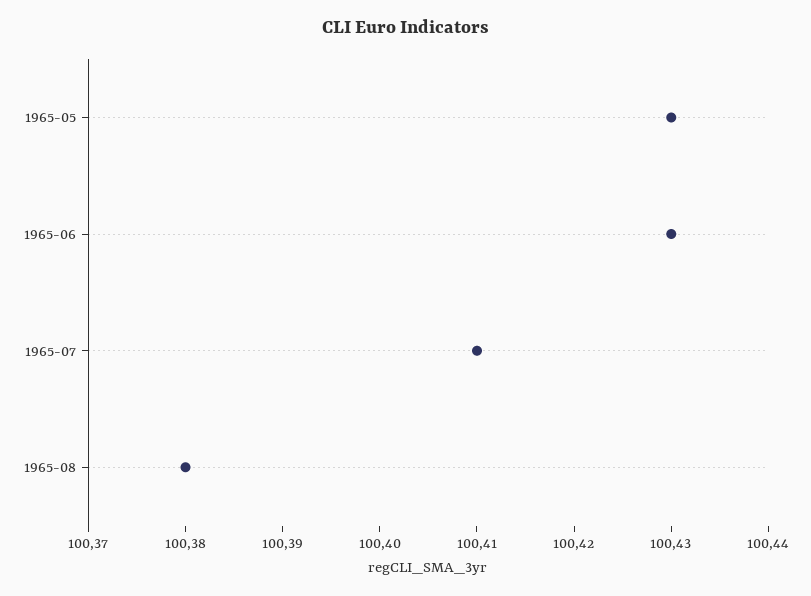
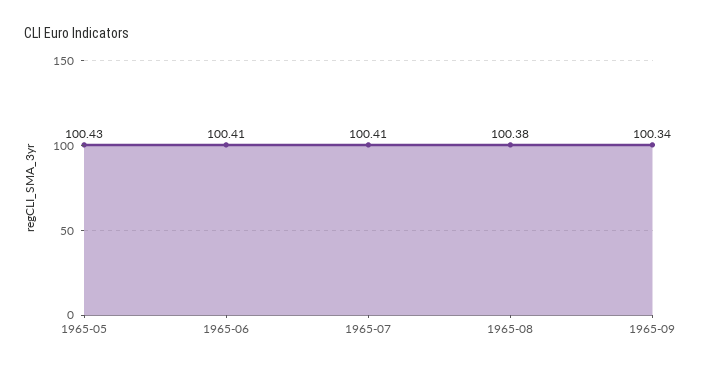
1965-06: 100.43 -> 100.41
1965-09: none -> 100.34

